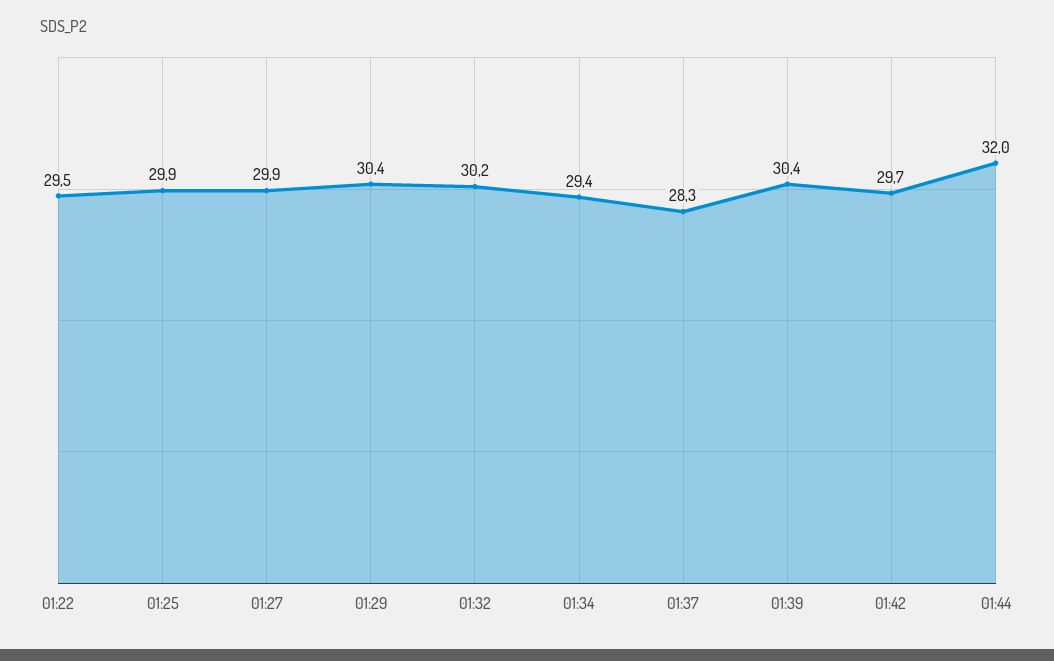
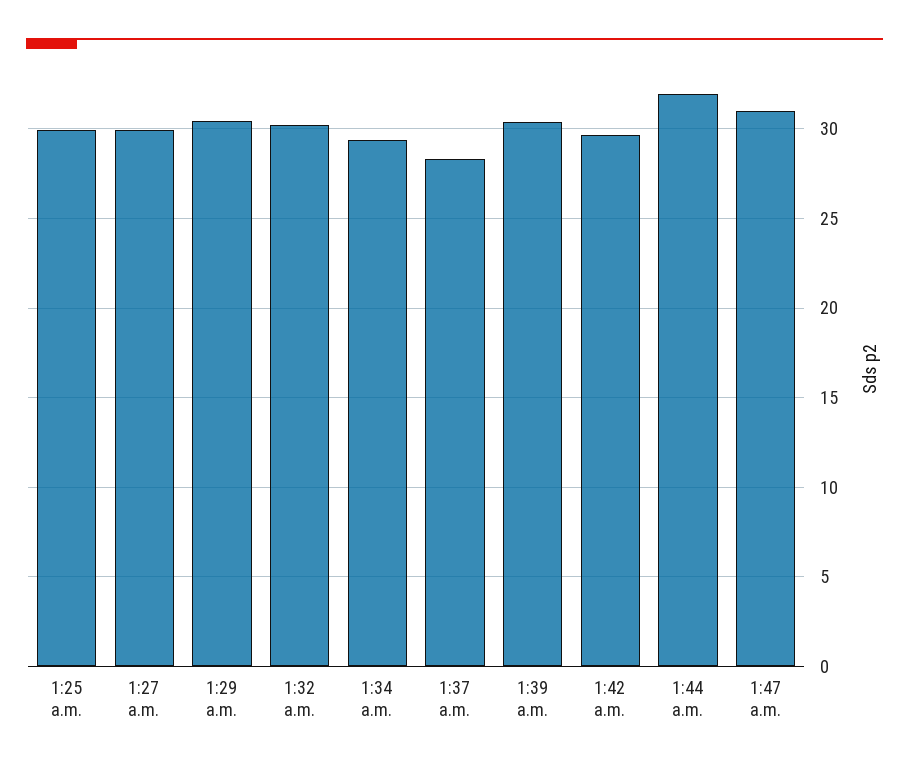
01:22: 29.5 -> none
1:47 a.m.: none -> 31

